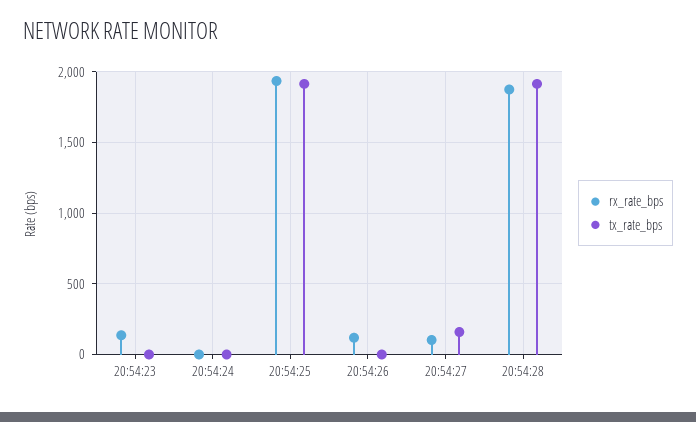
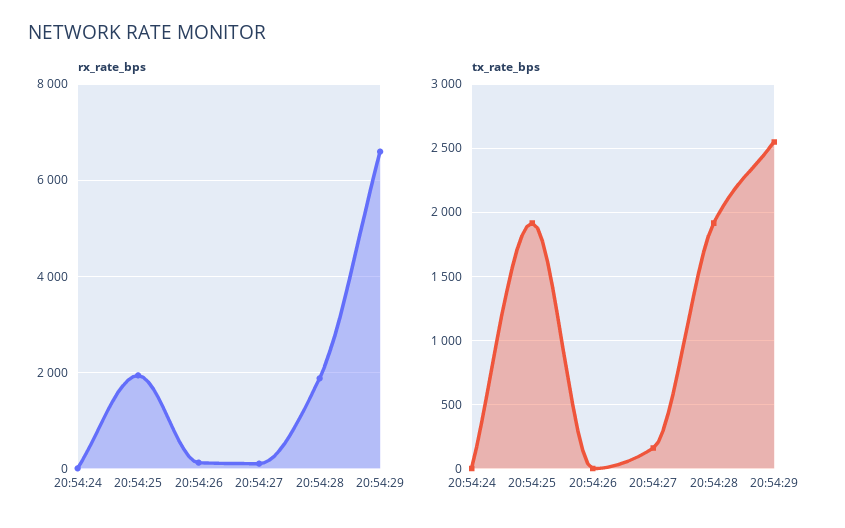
rx_rate_bps, 20:54:23: 150 -> none
tx_rate_bps, 20:54:23: 0 -> none
rx_rate_bps, 20:54:29: none -> 6600
tx_rate_bps, 20:54:29: none -> 2550

